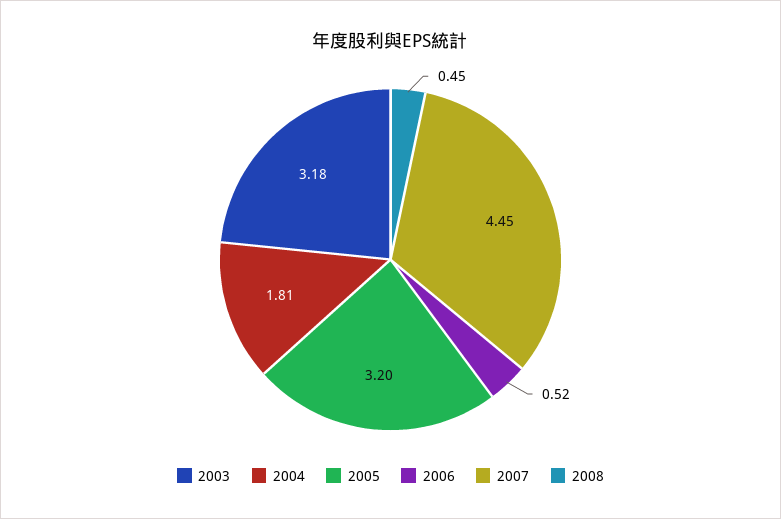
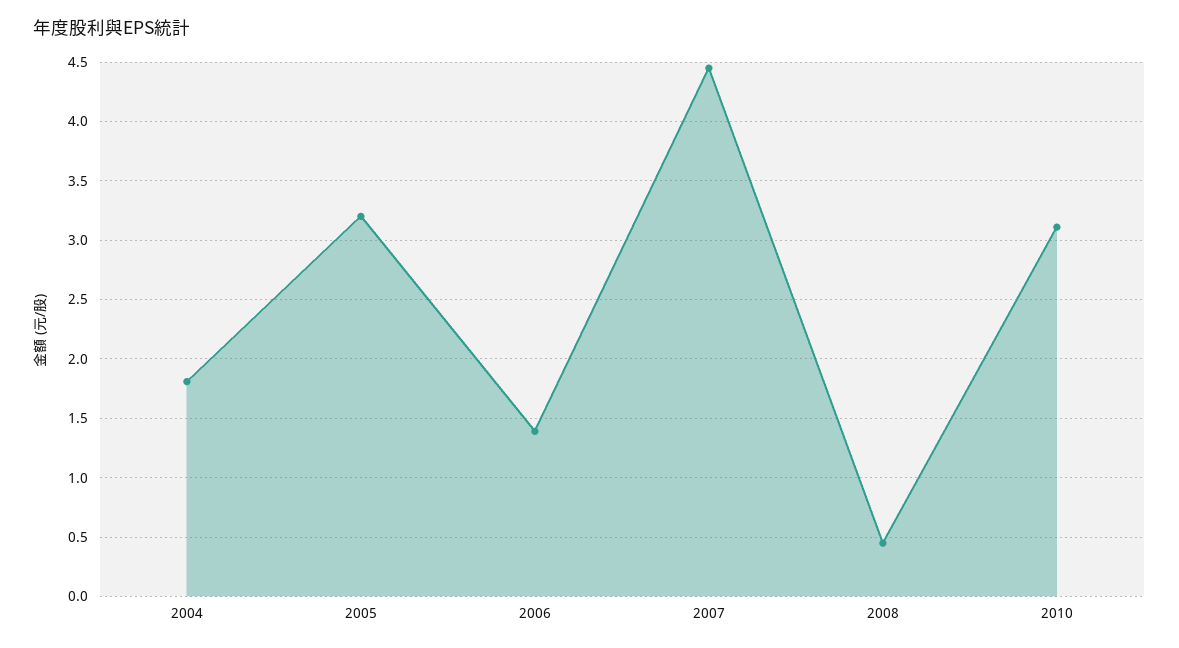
2003: 3.18 -> none
2006: 0.52 -> 1.4
2010: none -> 3.1

